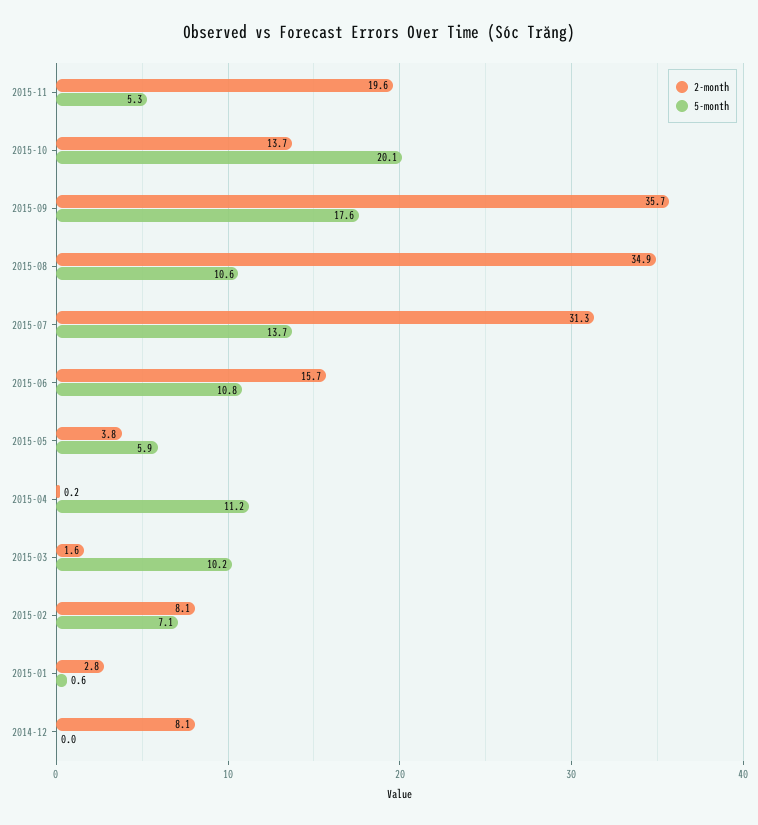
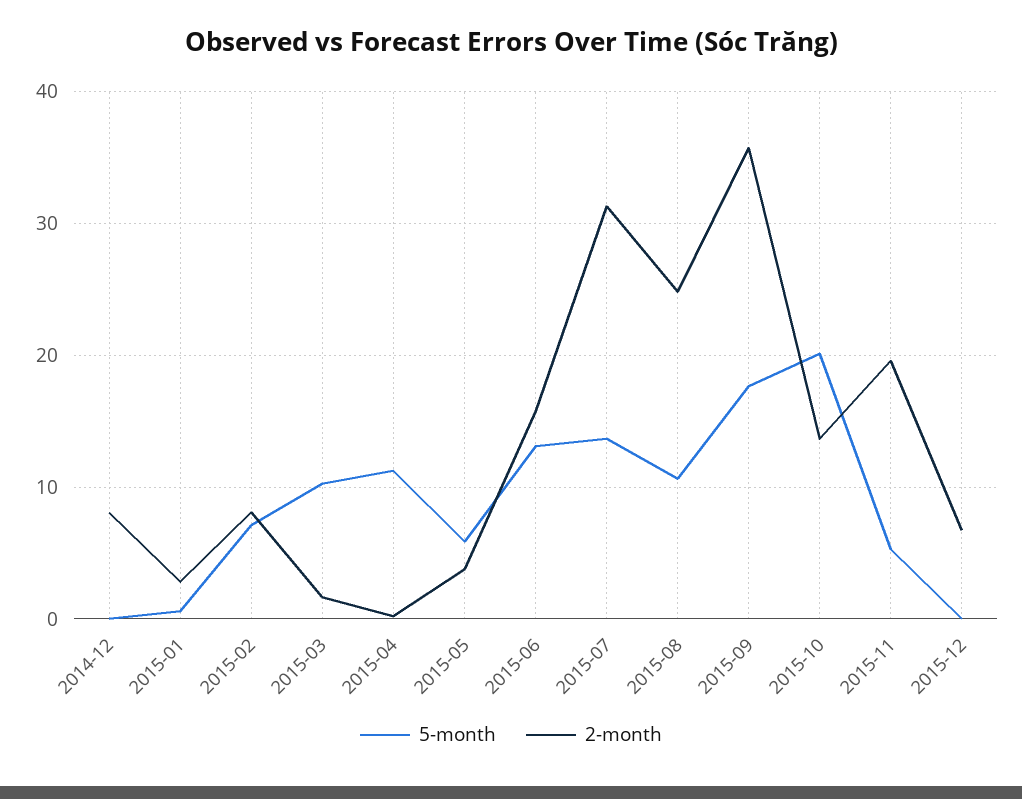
2-month, 2015-08: 34.9 -> 25
5-month, 2015-06: 10.8 -> 13
5-month, 2015-12: none -> 0
2-month, 2015-12: none -> 7

